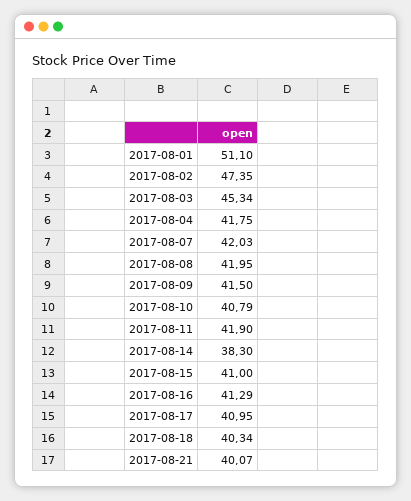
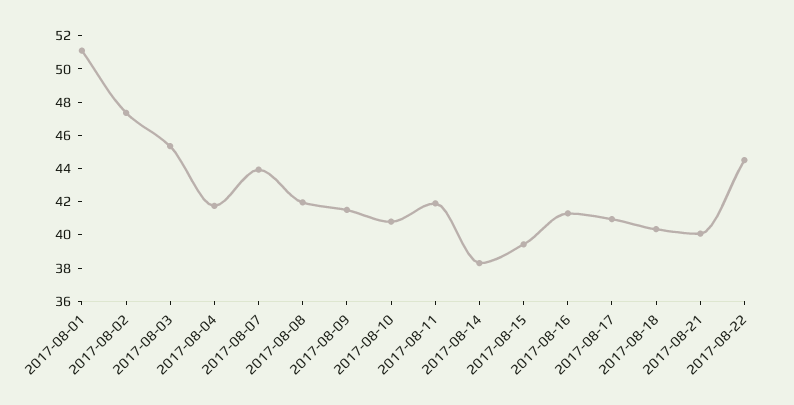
2017-08-07: 42.03 -> 44
2017-08-15: 41 -> 39.5
2017-08-22: none -> 44.5

